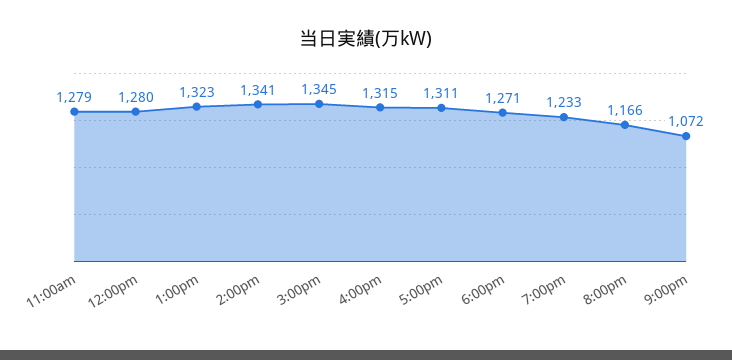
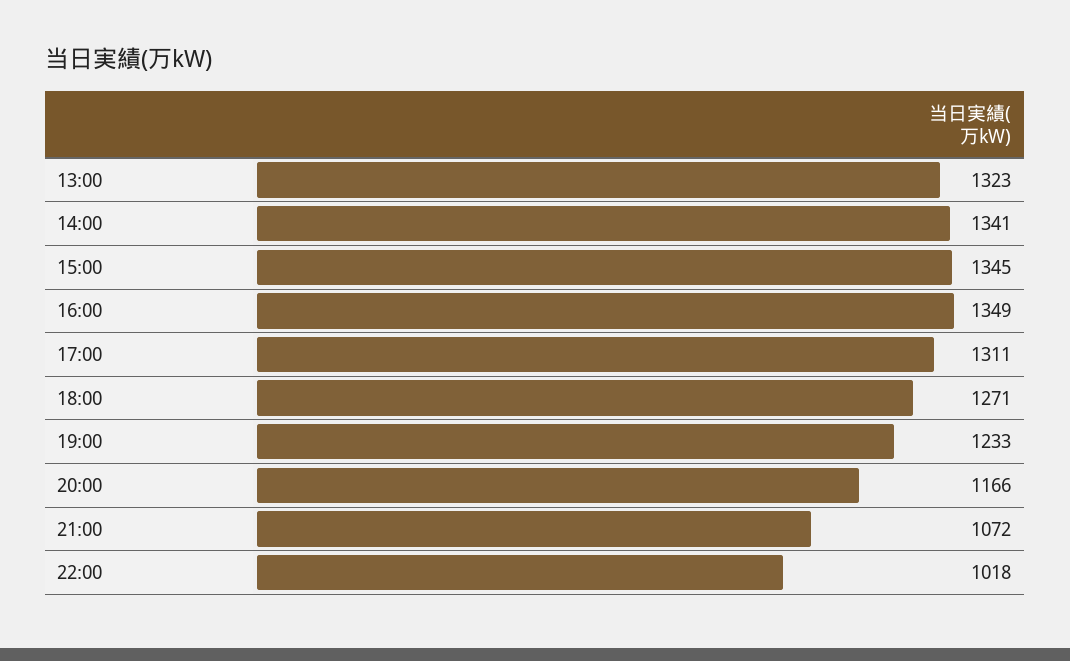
11:00am: 1279 -> none
12:00pm: 1280 -> none
4:00pm: 1315 -> 1349
22:00: none -> 1018

